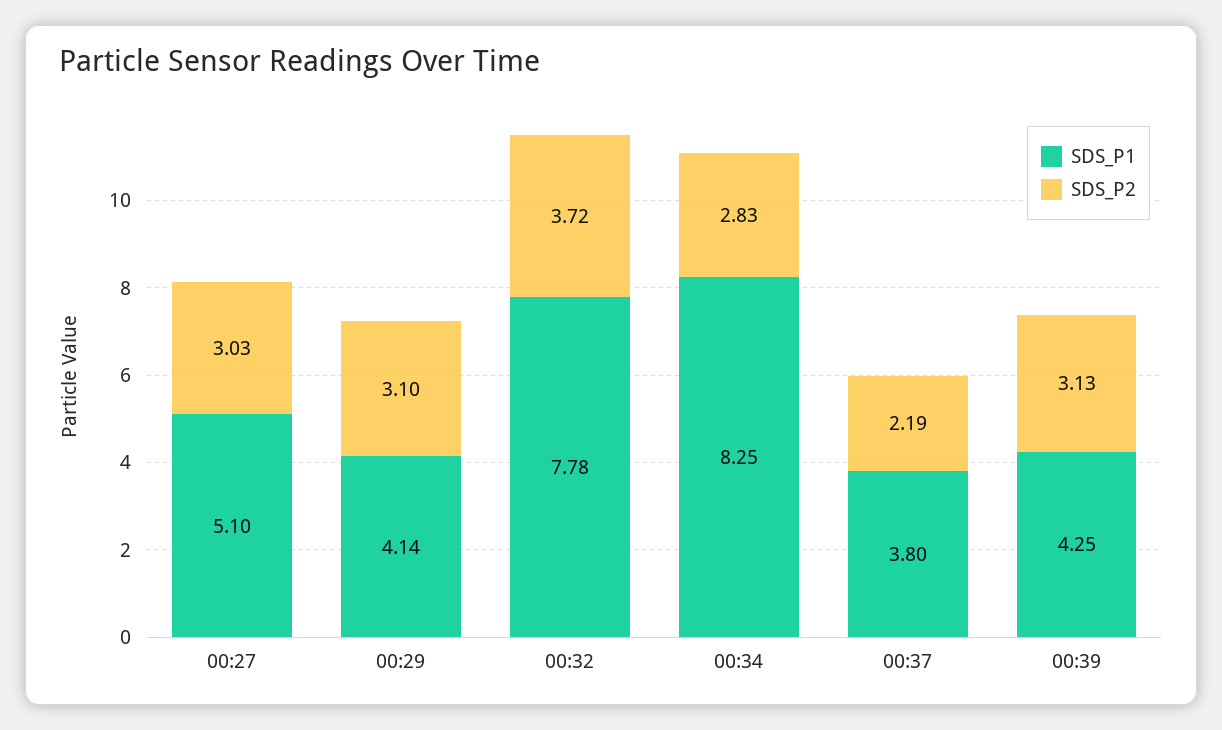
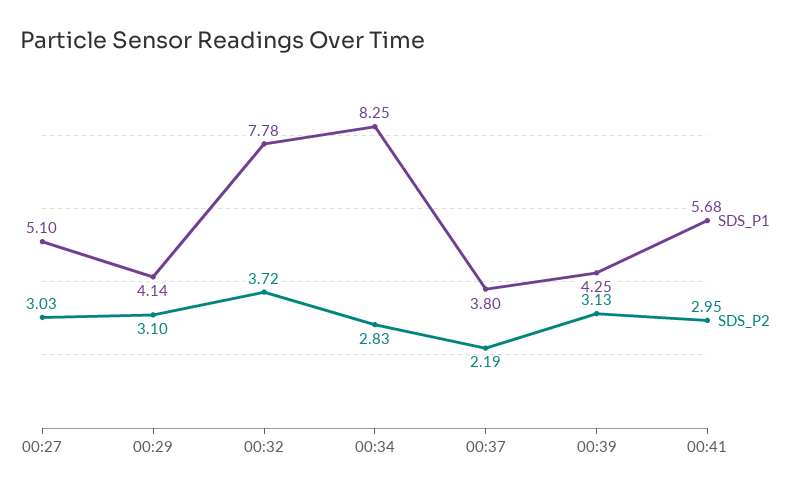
SDS_P1, 00:41: none -> 5.68
SDS_P2, 00:41: none -> 2.95

